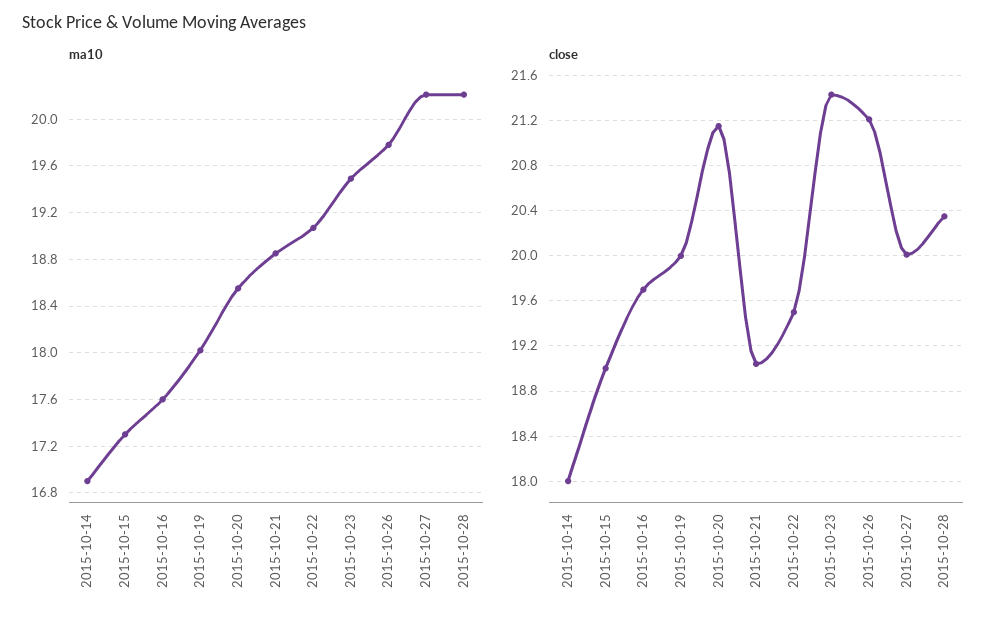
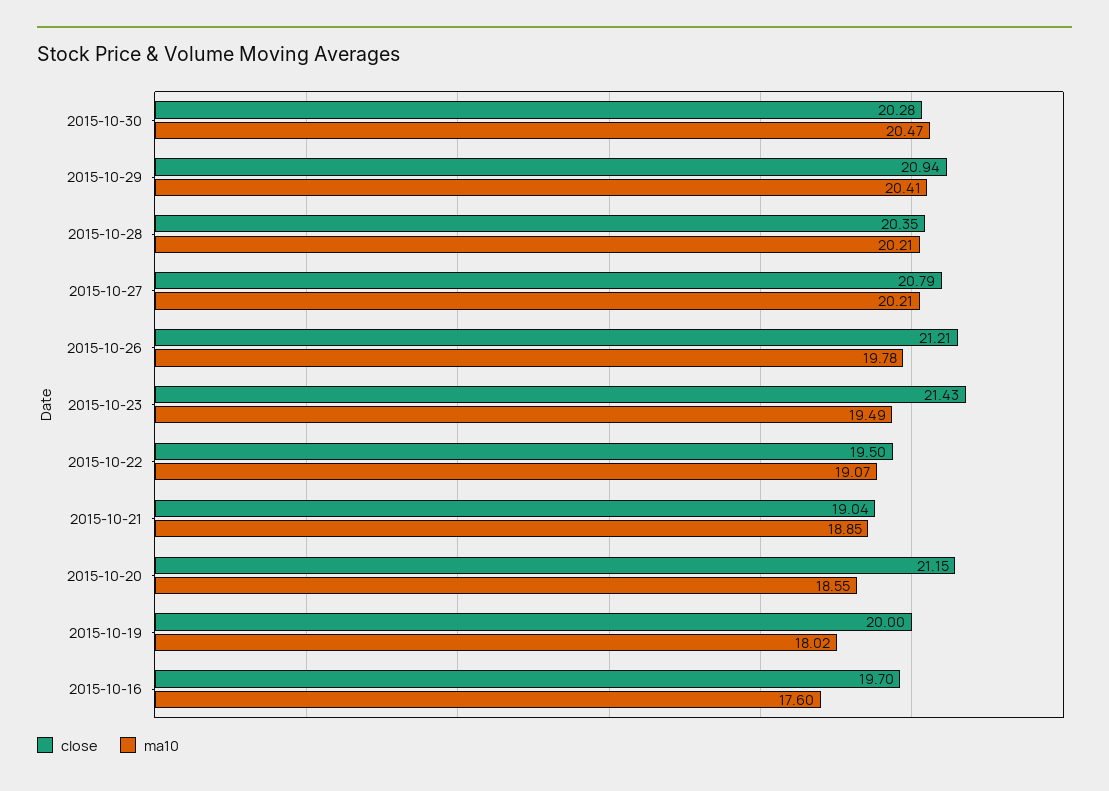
ma10, 2015-10-14: 16.9 -> none
ma10, 2015-10-15: 17.3 -> none
close, 2015-10-14: 18 -> none
close, 2015-10-15: 19 -> none
close, 2015-10-27: 20 -> 20.79
close, 2015-10-30: none -> 20.28
ma10, 2015-10-30: none -> 20.47
close, 2015-10-29: none -> 20.94
ma10, 2015-10-29: none -> 20.41

